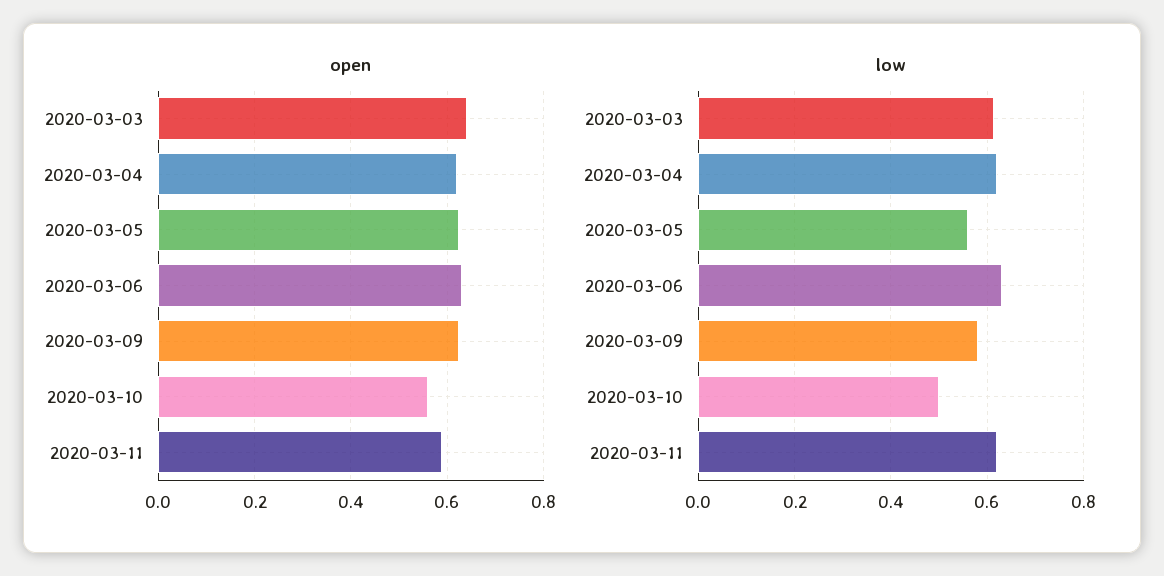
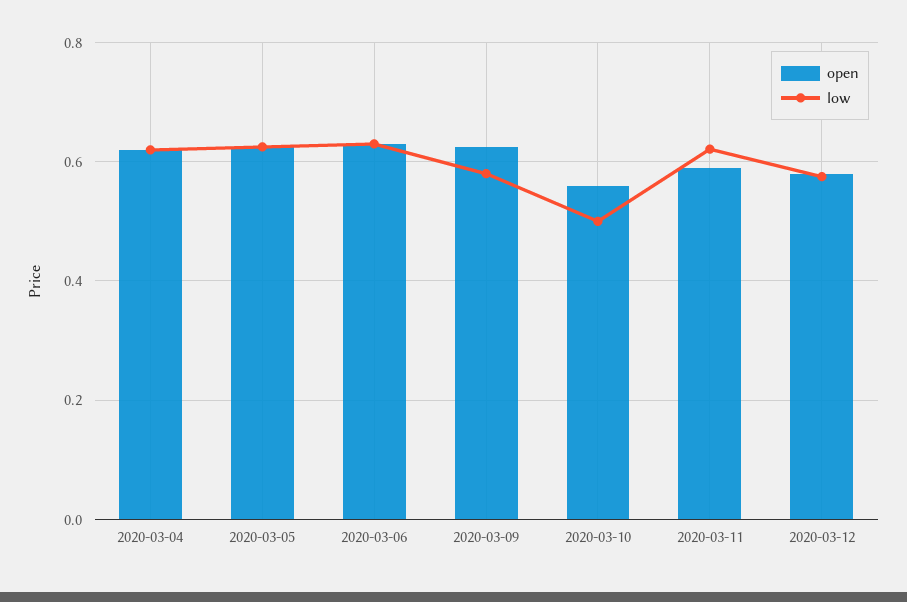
open, 2020-03-03: 0.64 -> none
low, 2020-03-03: 0.62 -> none
low, 2020-03-05: 0.56 -> 0.62
open, 2020-03-12: none -> 0.58
low, 2020-03-12: none -> 0.58

